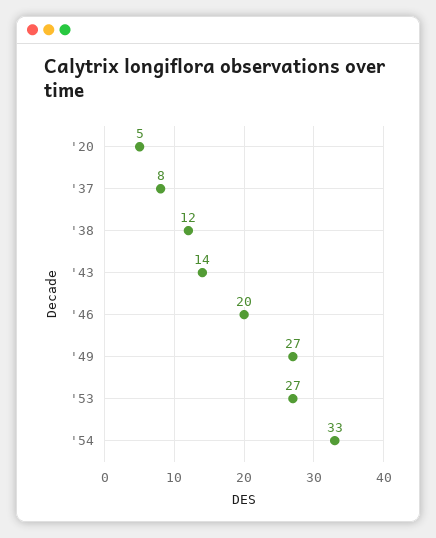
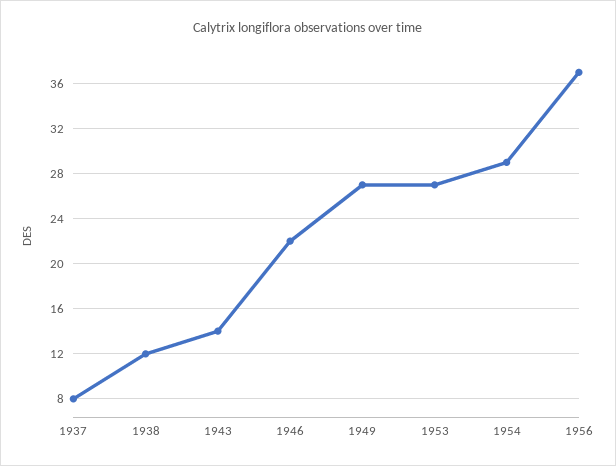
'20: 5 -> none
'46: 20 -> 22
'54: 33 -> 29
1956: none -> 37

